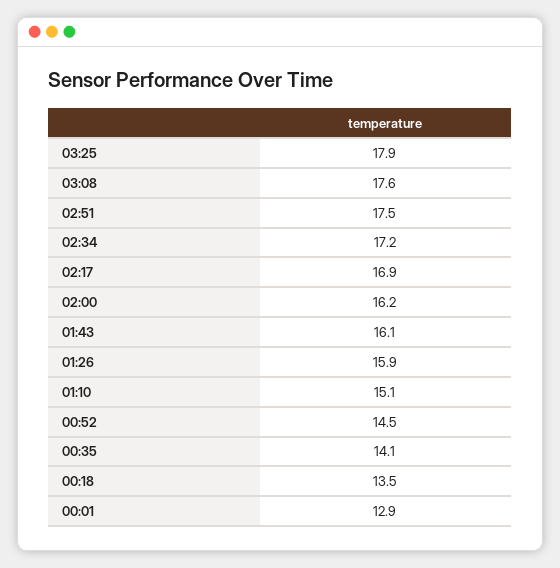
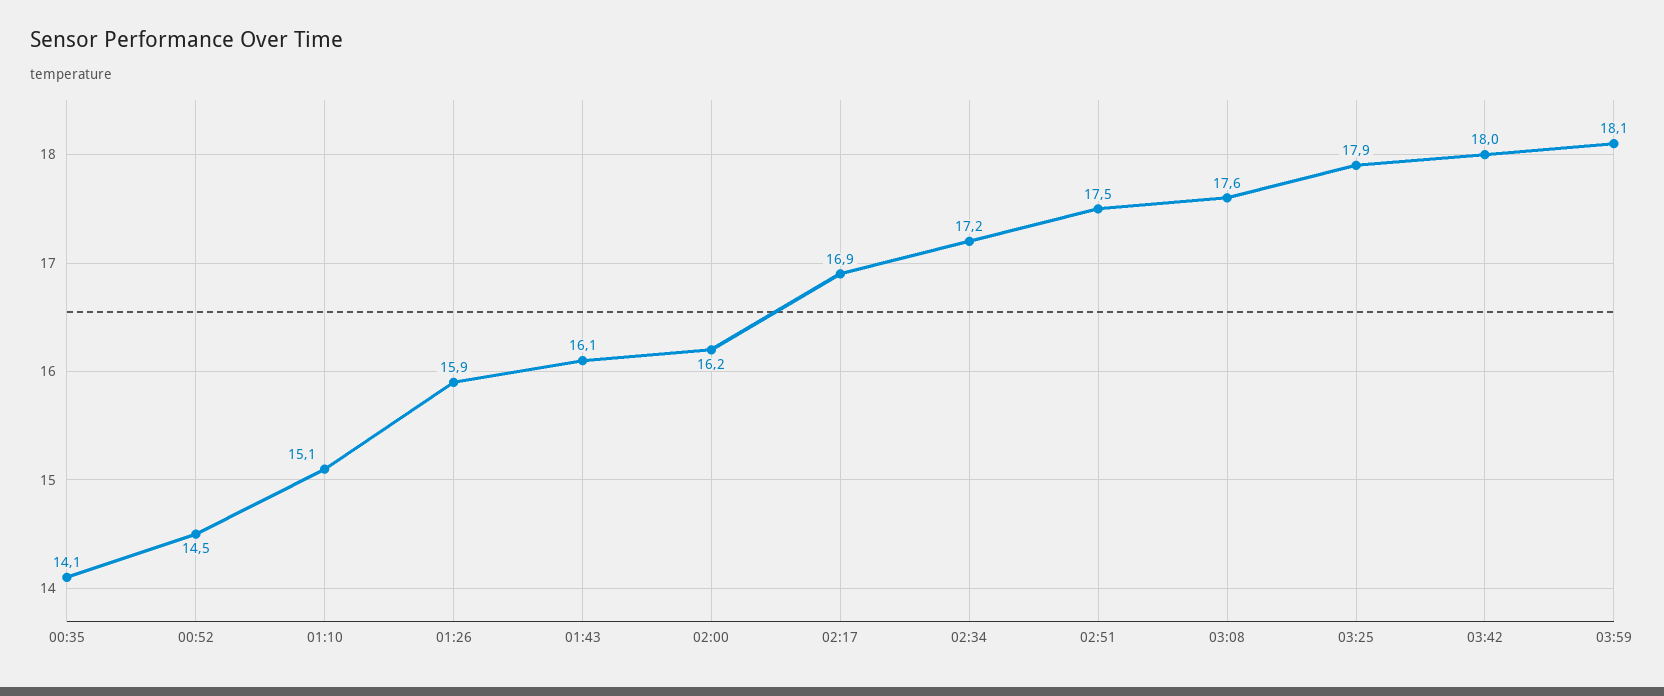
00:18: 13.5 -> none
00:01: 12.9 -> none
03:42: none -> 18
03:59: none -> 18.1

